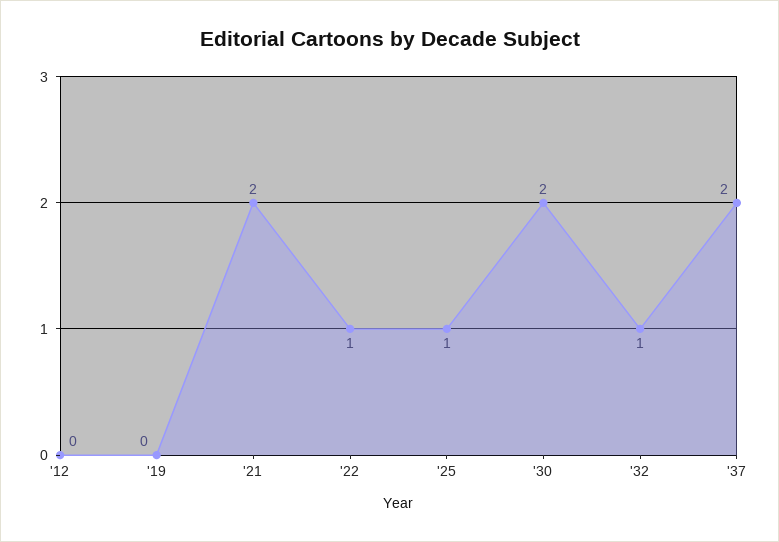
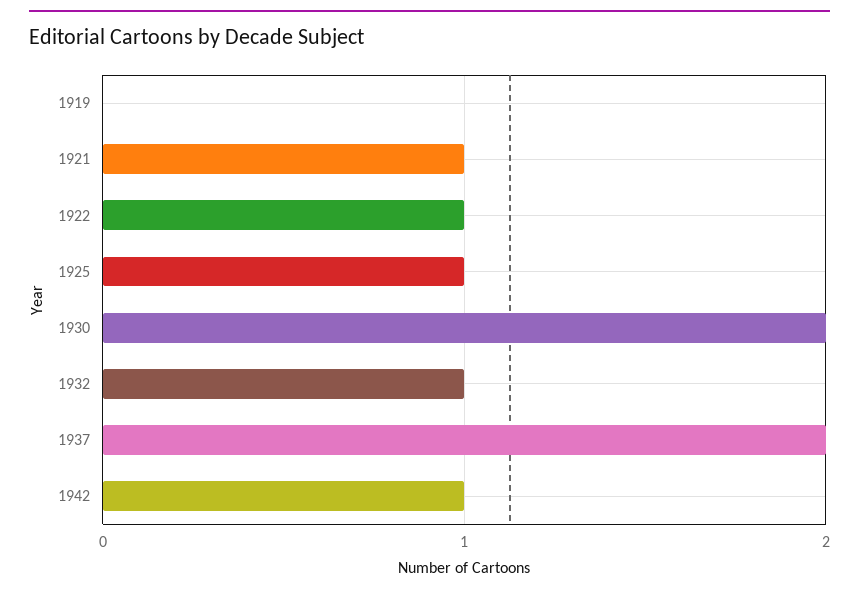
'12: 0 -> none
'21: 2 -> 1
1942: none -> 1

